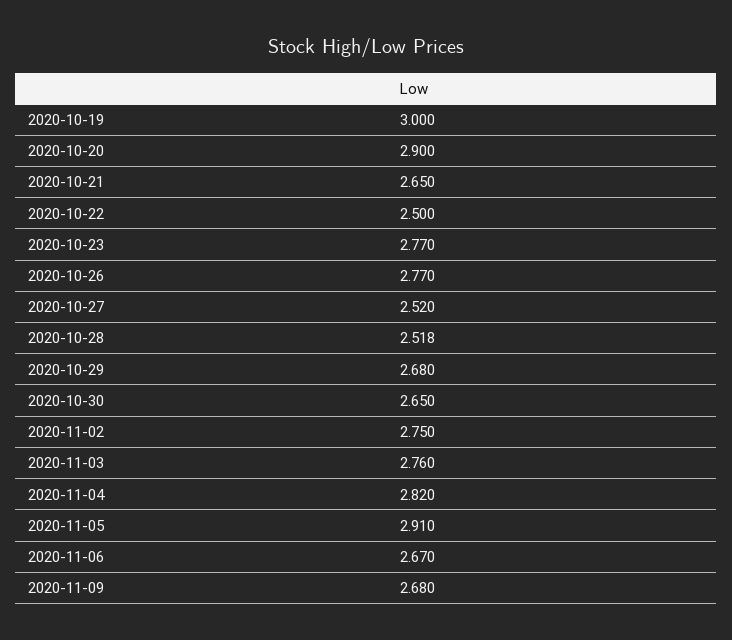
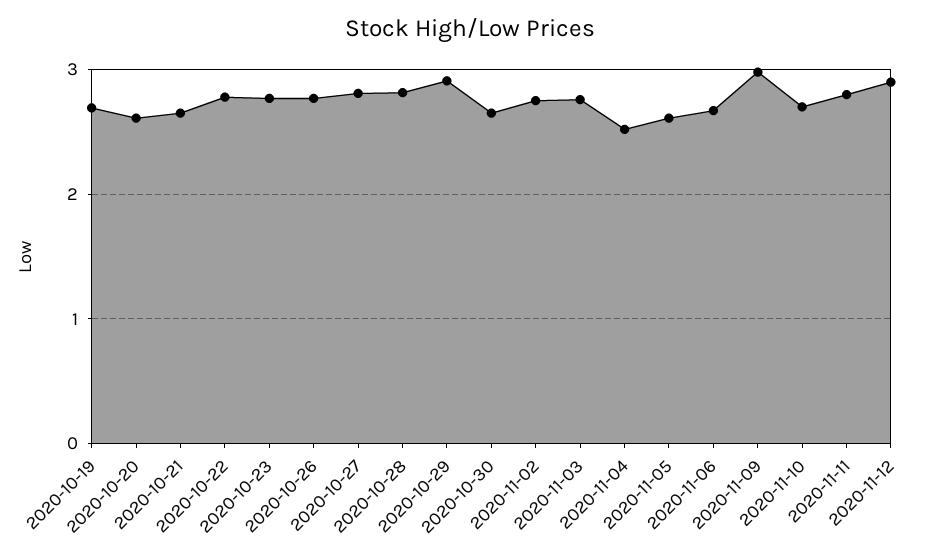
2020-10-19: 3 -> 2.7
2020-10-20: 2.9 -> 2.6
2020-10-22: 2.5 -> 2.8
2020-10-27: 2.52 -> 2.8
2020-10-28: 2.518 -> 2.8
2020-10-29: 2.68 -> 2.9
2020-11-04: 2.82 -> 2.5
2020-11-05: 2.91 -> 2.6
2020-11-09: 2.68 -> 3
2020-11-10: none -> 2.7
2020-11-11: none -> 2.8
2020-11-12: none -> 2.9

